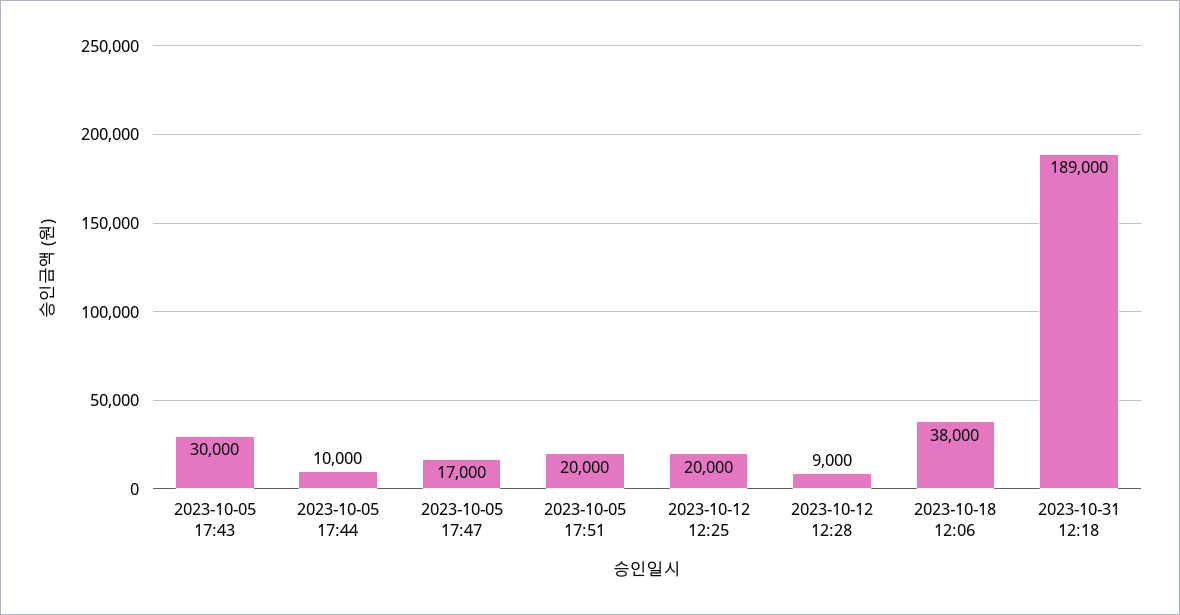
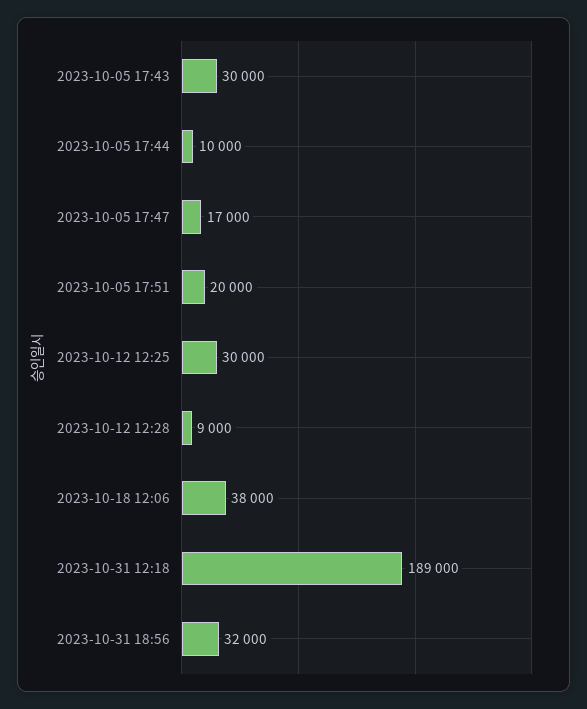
2023-10-12 12:25: 20000 -> 30000
2023-10-31 18:56: none -> 32000

